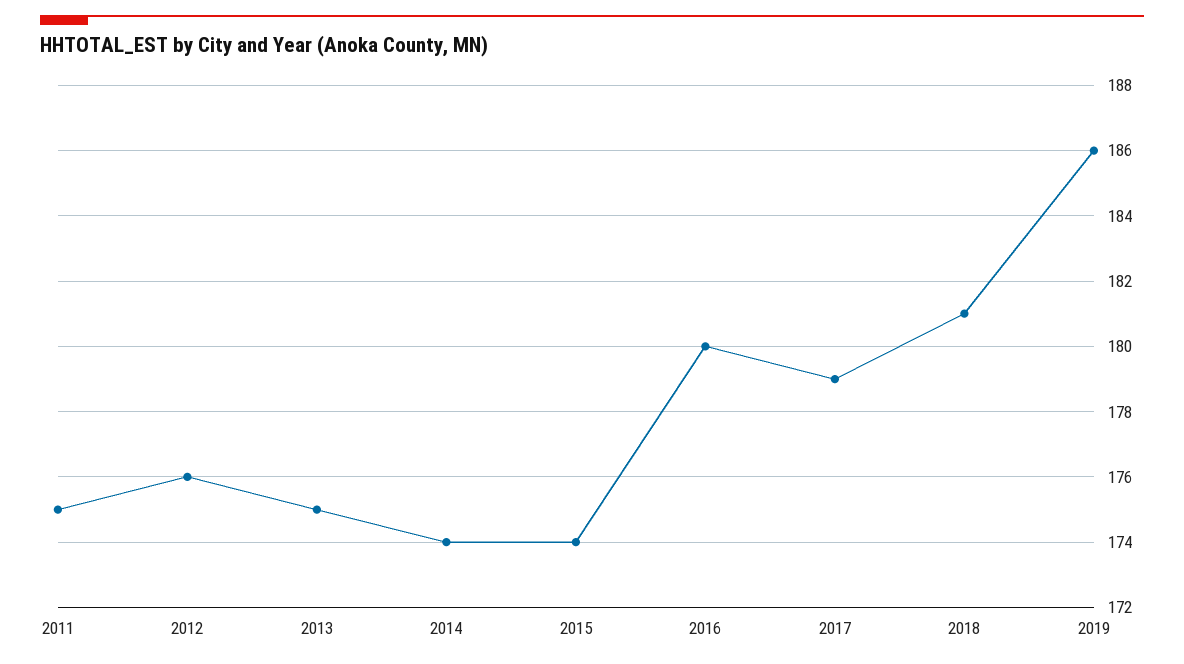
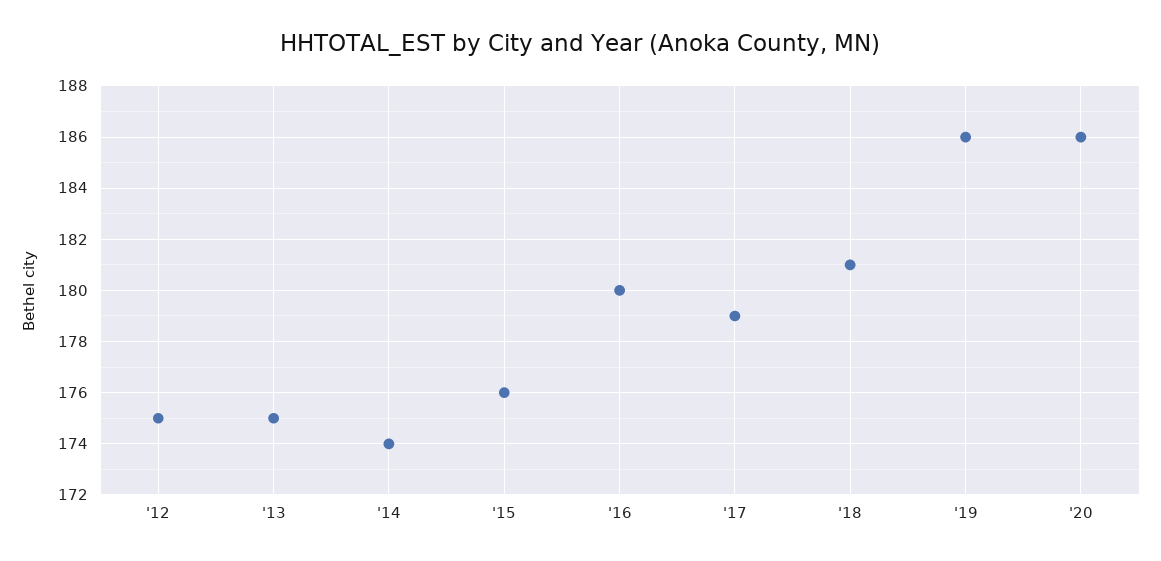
2011: 175 -> none
2012: 176 -> 175
2015: 174 -> 176
'20: none -> 186

